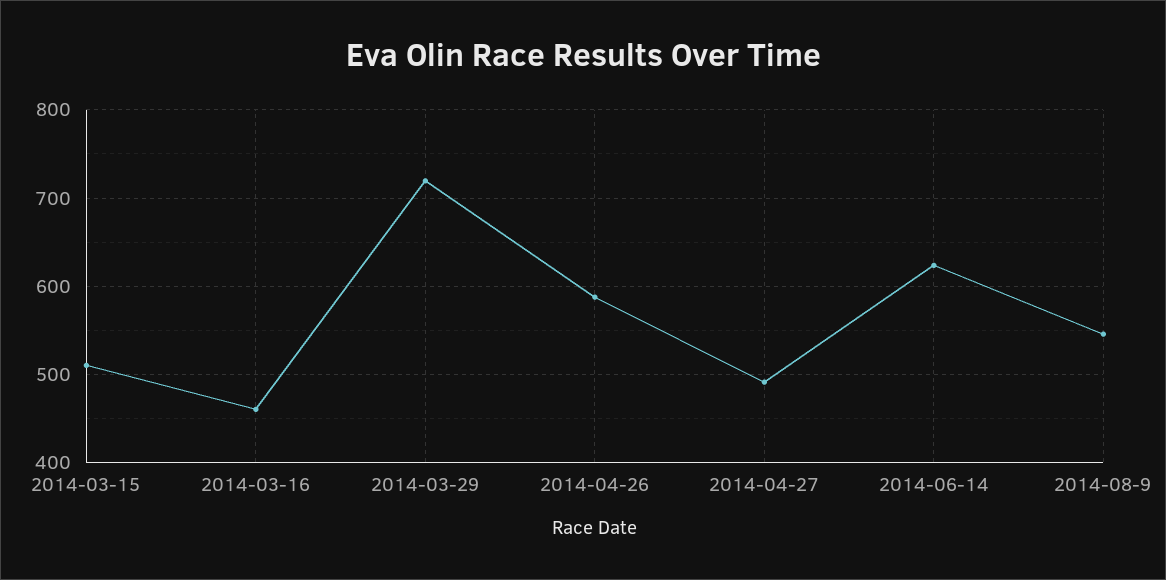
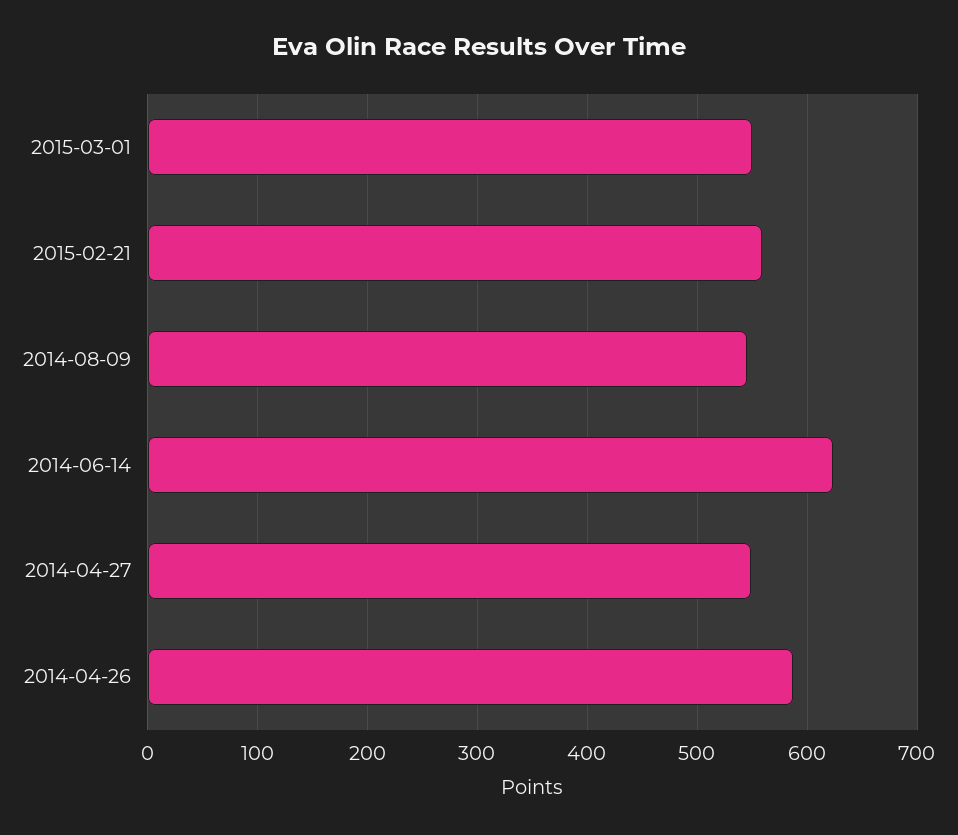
2014-03-15: 510 -> none
2014-03-16: 460 -> none
2014-03-29: 720 -> none
2014-04-27: 490 -> 550
2015-03-01: none -> 550
2015-02-21: none -> 560

